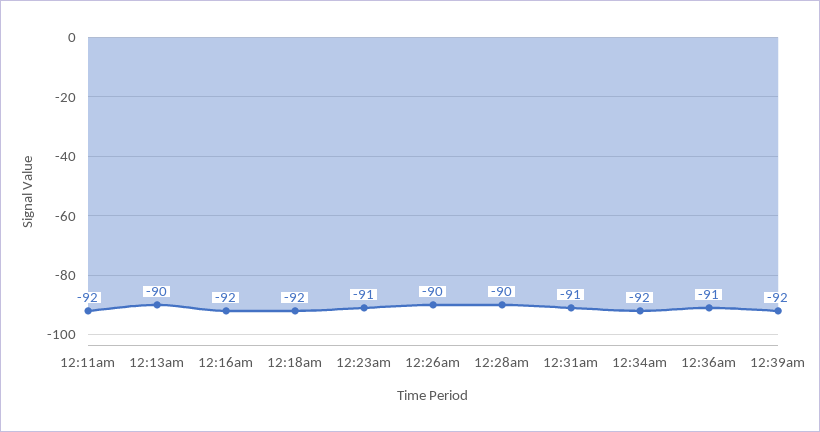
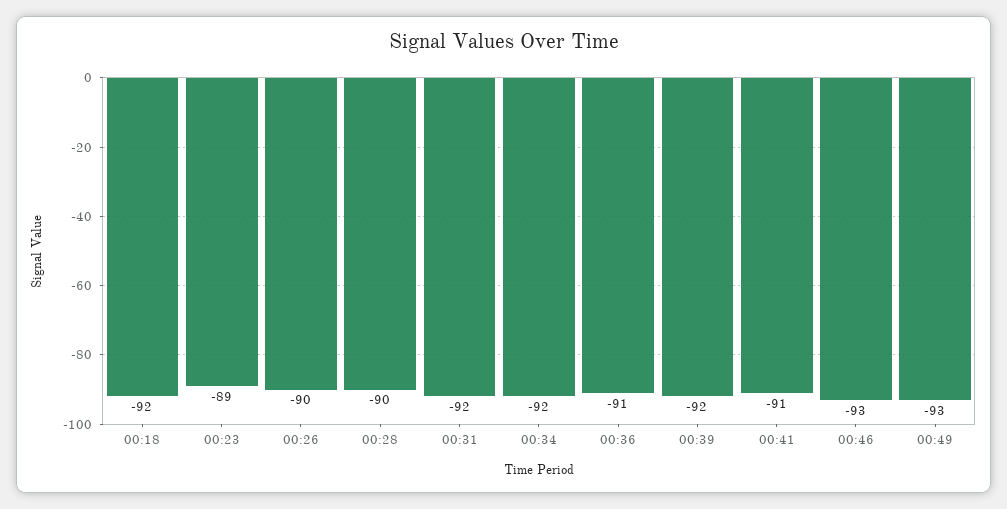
12:11am: -92 -> none
12:13am: -90 -> none
12:16am: -92 -> none
12:23am: -91 -> -89
12:31am: -91 -> -92
00:41: none -> -91
00:46: none -> -93
00:49: none -> -93

